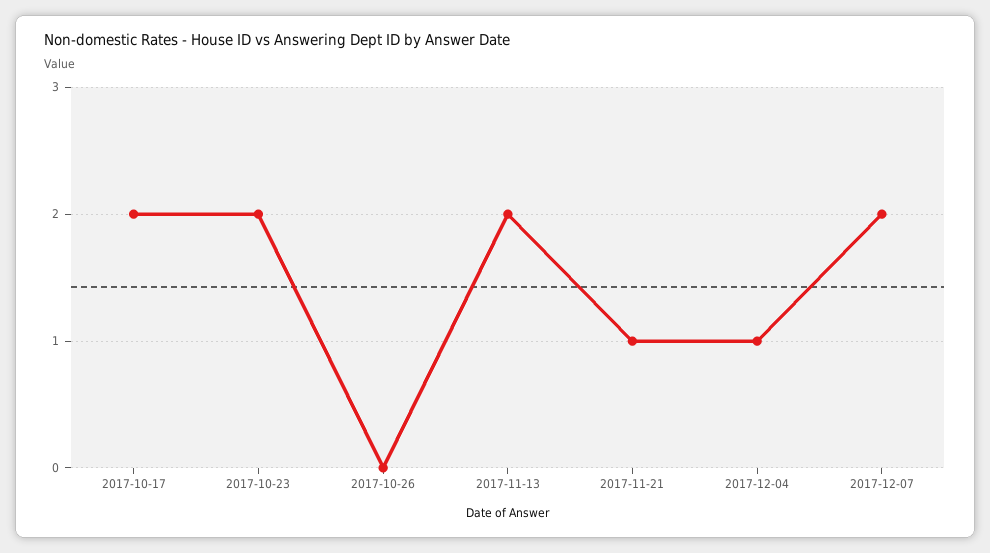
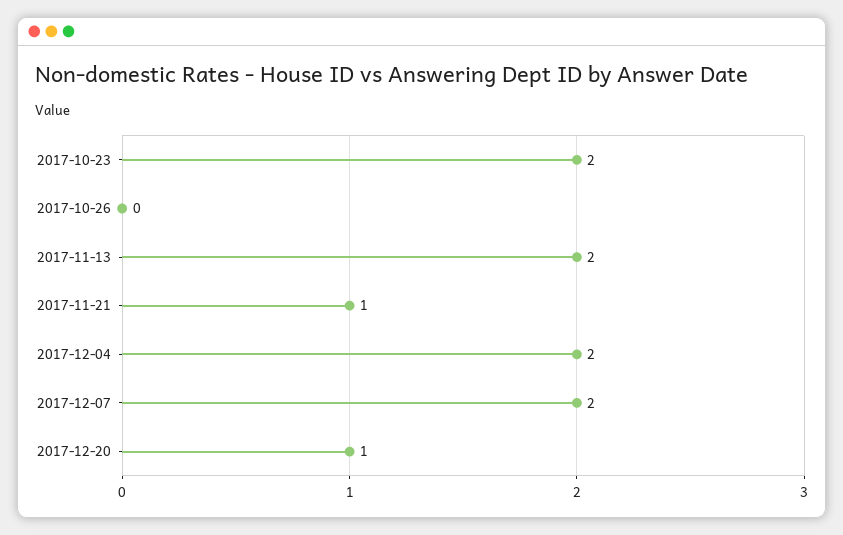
2017-10-17: 2 -> none
2017-12-04: 1 -> 2
2017-12-20: none -> 1

